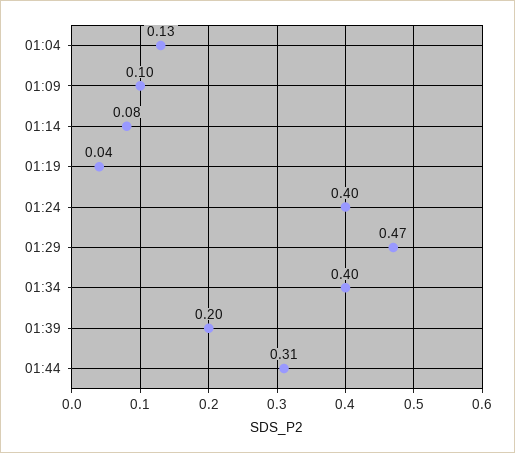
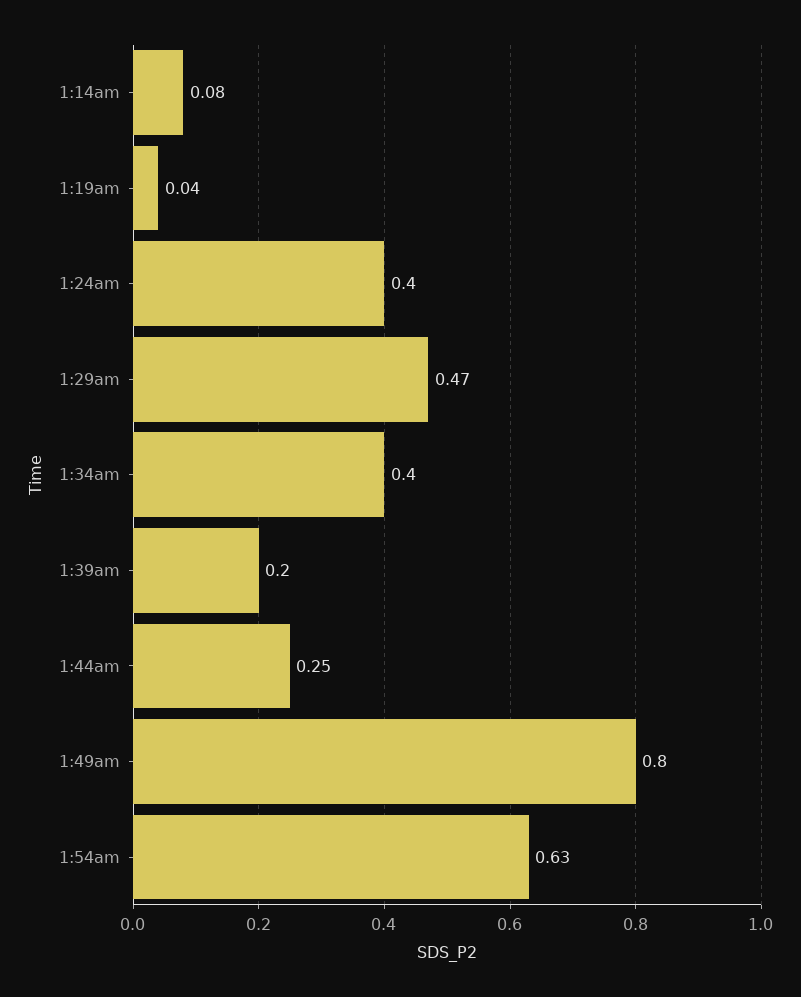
01:04: 0.13 -> none
01:09: 0.1 -> none
01:44: 0.31 -> 0.25
1:49am: none -> 0.8
1:54am: none -> 0.63

